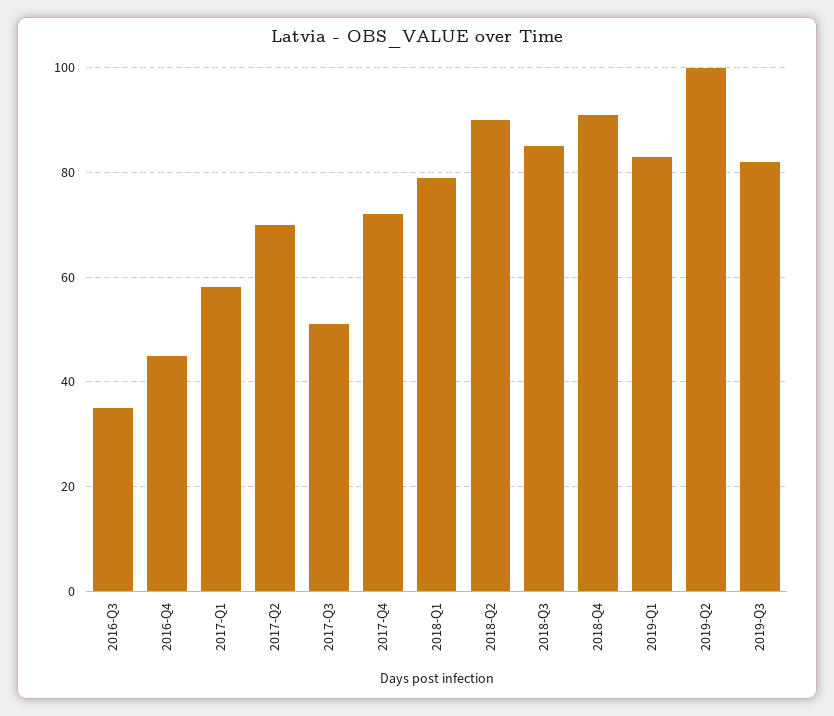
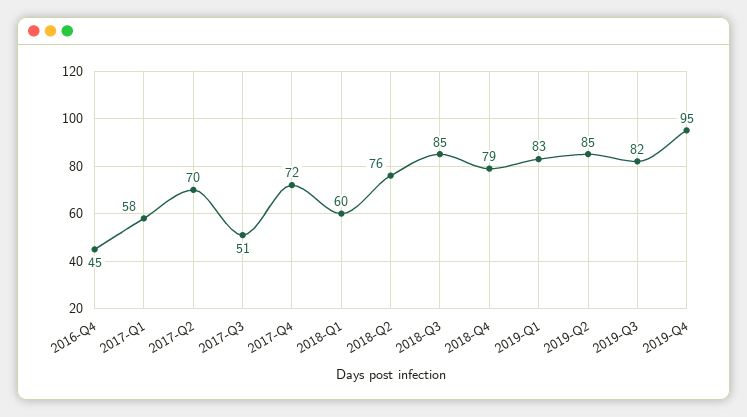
2016-Q3: 35 -> none
2018-Q1: 80 -> 60
2018-Q2: 90 -> 76
2018-Q4: 90 -> 79
2019-Q2: 100 -> 85
2019-Q4: none -> 95

